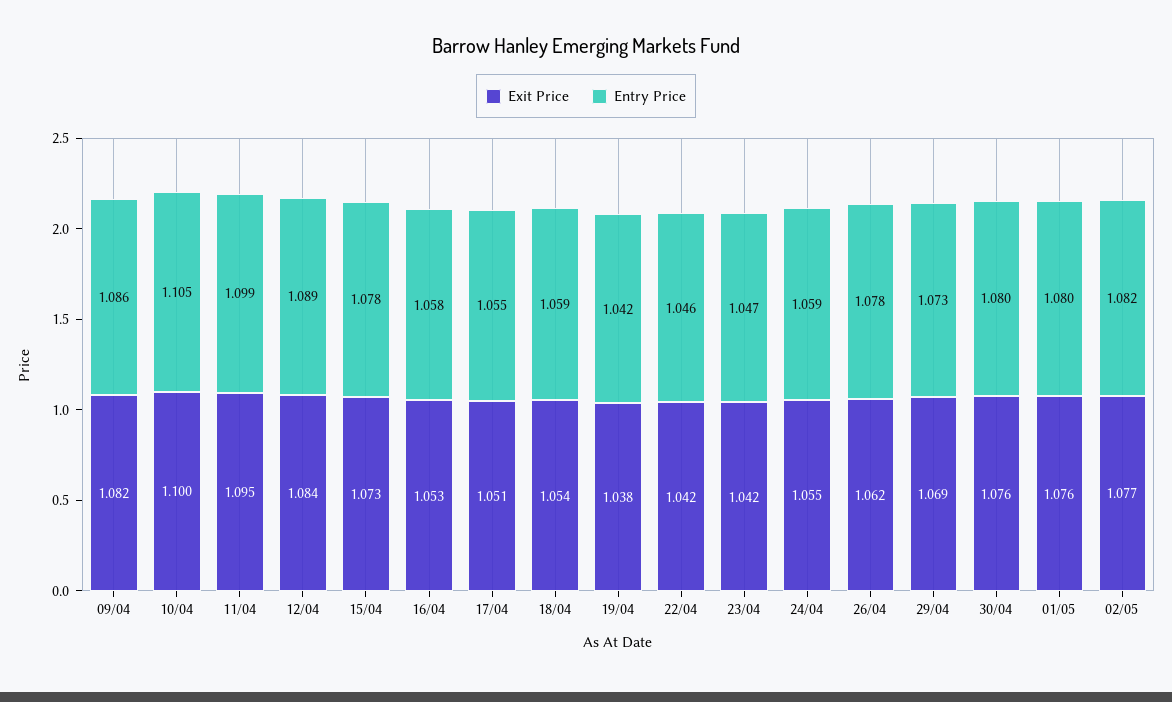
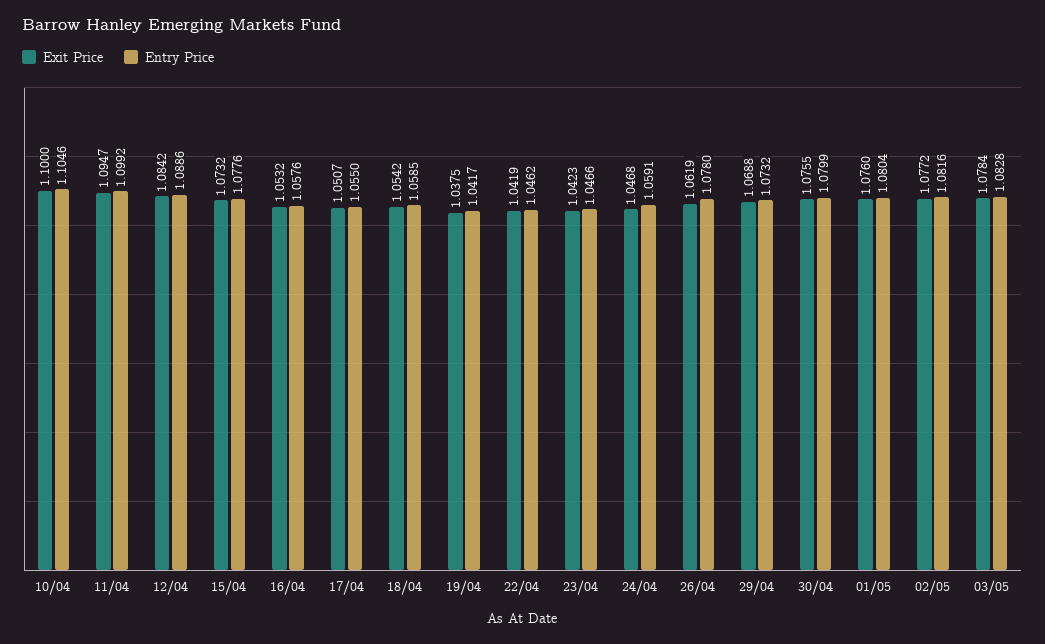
Exit Price, 09/04: 1.082 -> none
Entry Price, 09/04: 1.086 -> none
Exit Price, 24/04: 1.055 -> 1.0468
Exit Price, 03/05: none -> 1.0784
Entry Price, 03/05: none -> 1.0828

